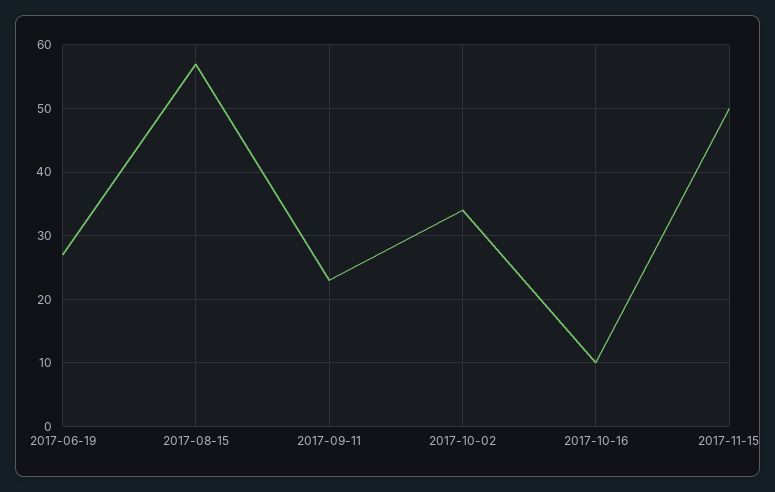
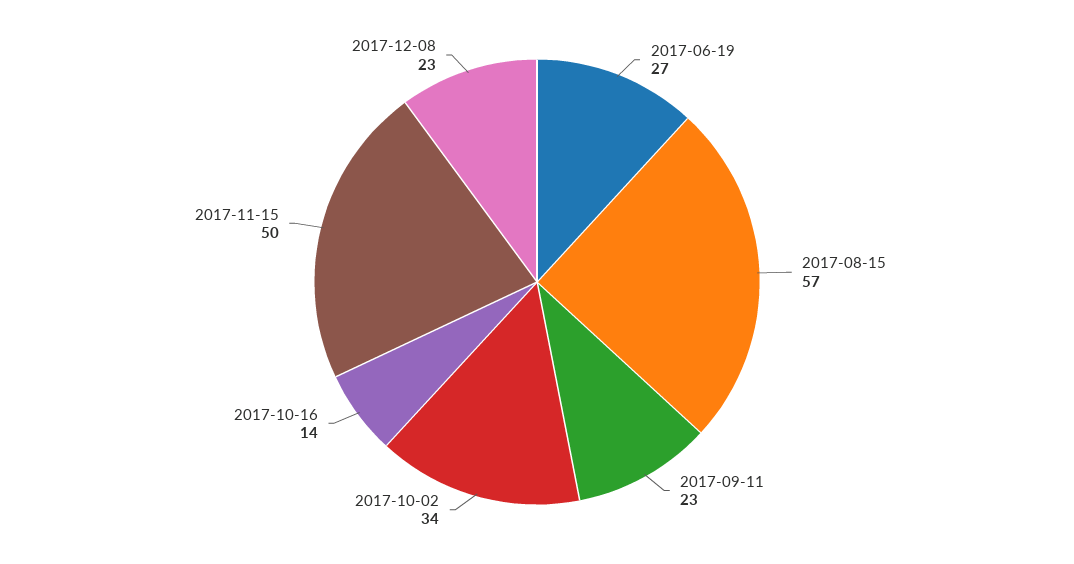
2017-10-16: 10 -> 14
2017-12-08: none -> 23

